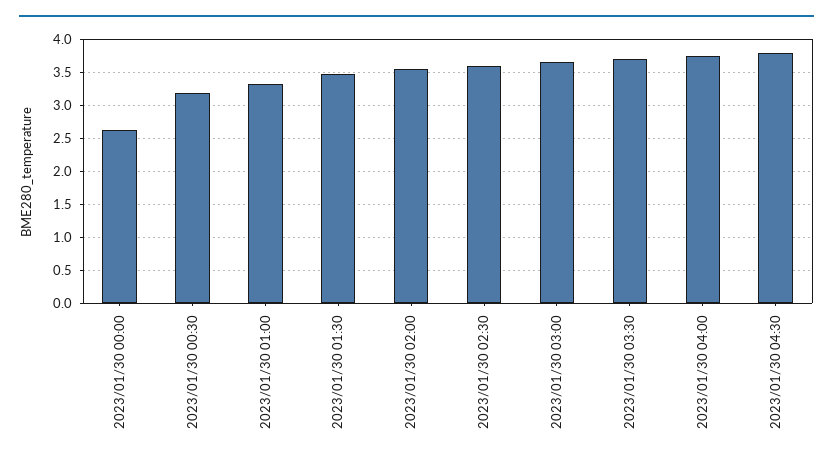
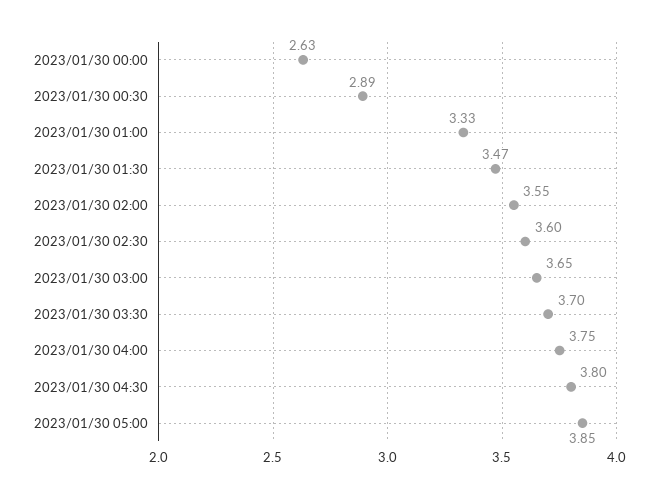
2023/01/30 00:30: 3.2 -> 2.89
2023/01/30 05:00: none -> 3.85

